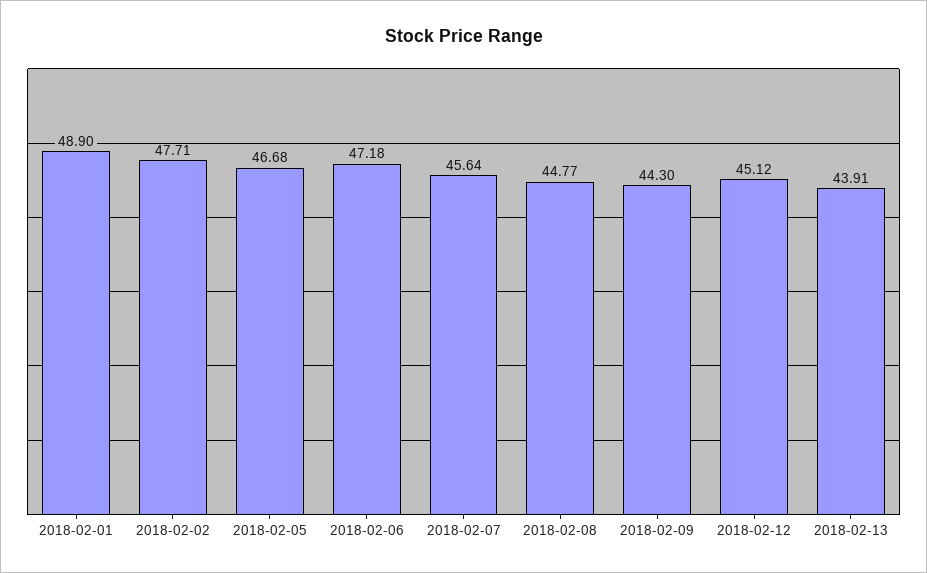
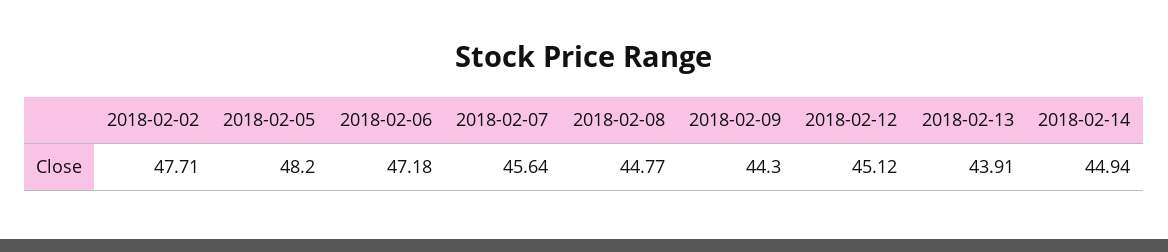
2018-02-01: 48.9 -> none
2018-02-05: 46.68 -> 48.2
2018-02-14: none -> 44.94

